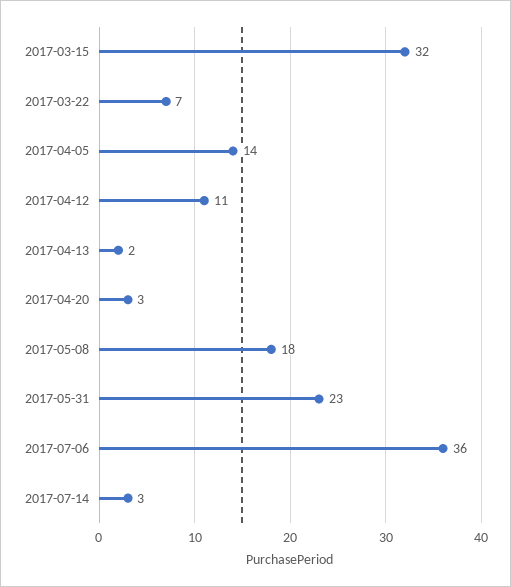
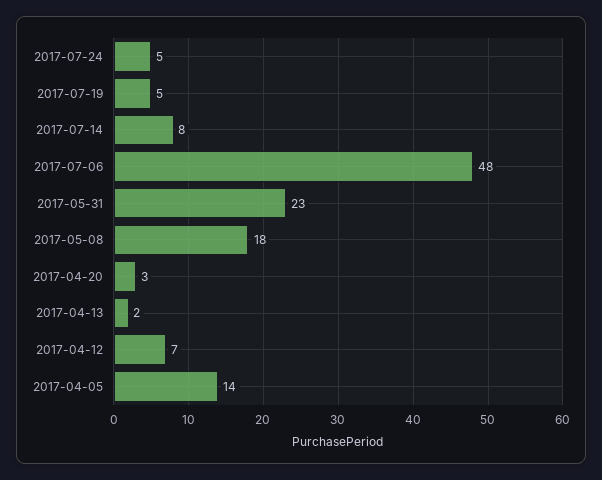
2017-03-15: 32 -> none
2017-03-22: 7 -> none
2017-04-12: 11 -> 7
2017-07-06: 36 -> 48
2017-07-14: 3 -> 8
2017-07-24: none -> 5
2017-07-19: none -> 5

